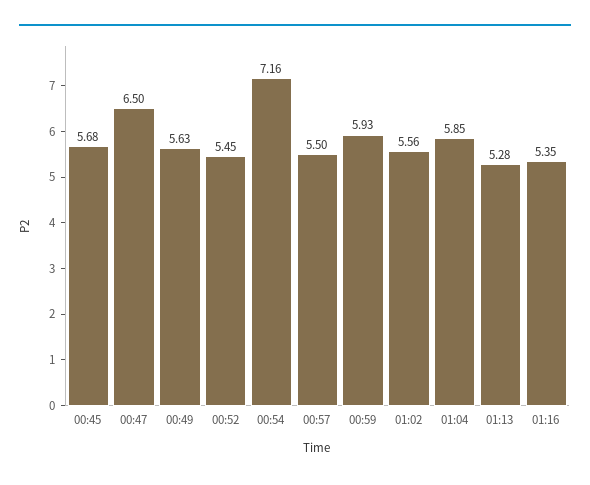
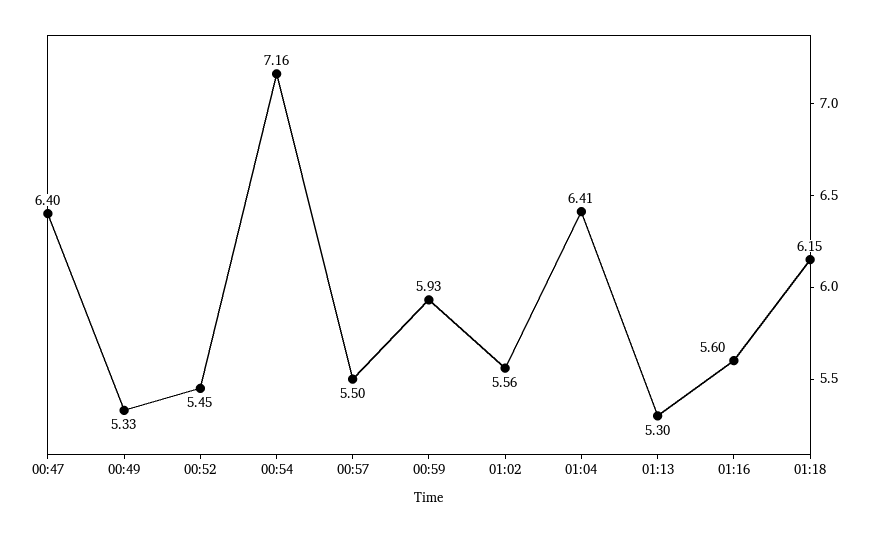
00:45: 5.68 -> none
00:47: 6.5 -> 6.4
00:49: 5.63 -> 5.33
01:04: 5.85 -> 6.41
01:13: 5.28 -> 5.3
01:16: 5.35 -> 5.6
01:18: none -> 6.15

